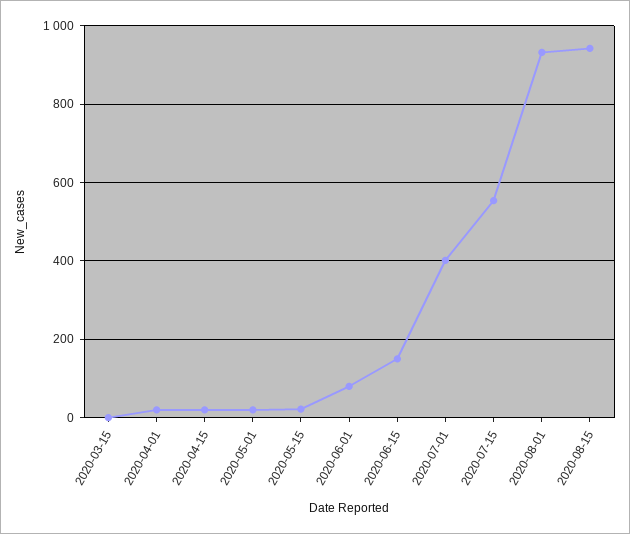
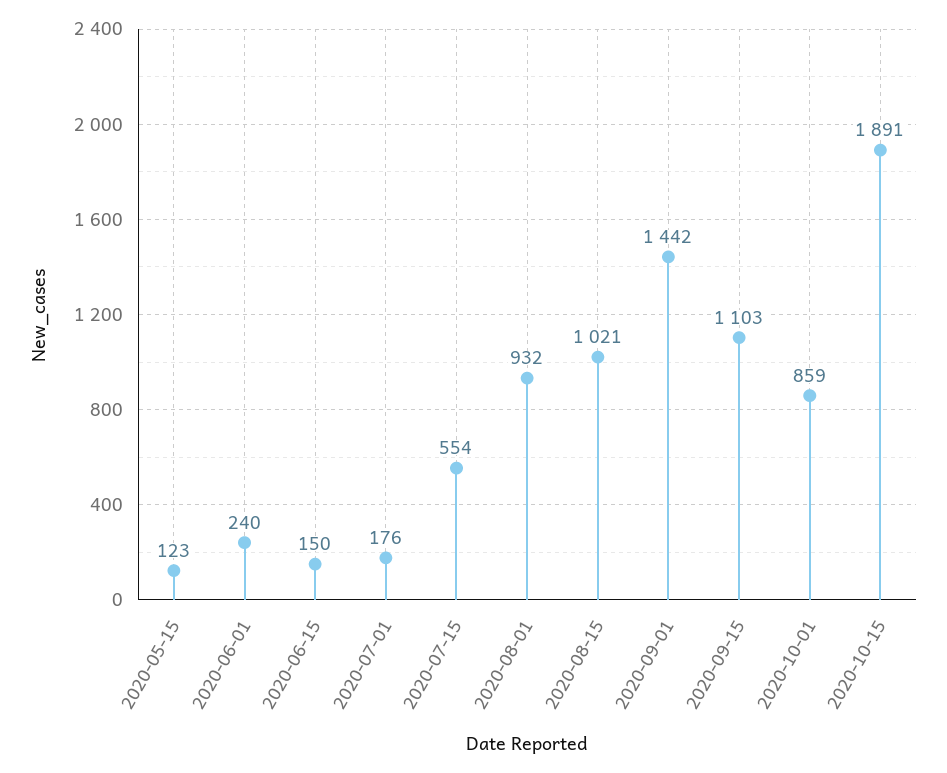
2020-03-15: 0 -> none
2020-04-01: 20 -> none
2020-04-15: 20 -> none
2020-05-01: 20 -> none
2020-05-15: 20 -> 123
2020-06-01: 80 -> 240
2020-07-01: 400 -> 176
2020-08-15: 940 -> 1021
2020-09-01: none -> 1442
2020-09-15: none -> 1103
2020-10-01: none -> 859
2020-10-15: none -> 1891

